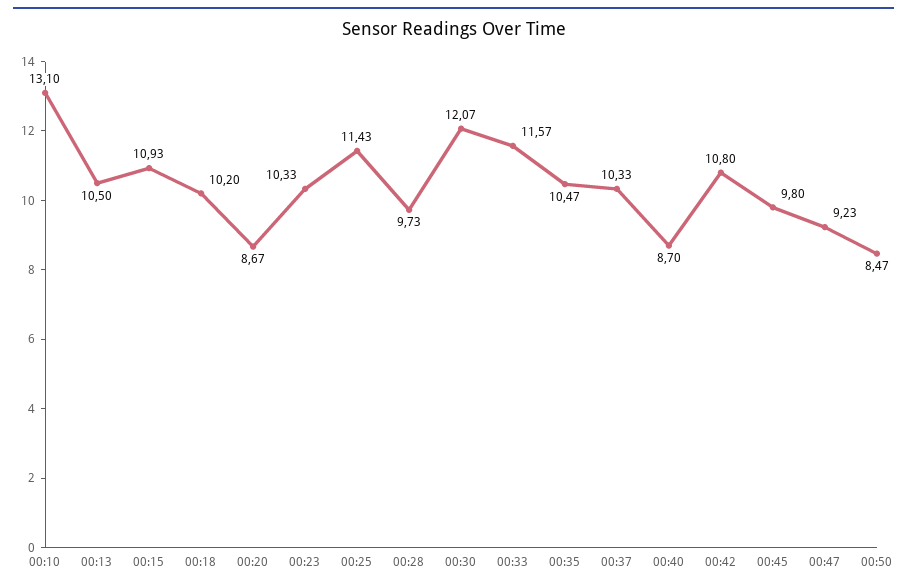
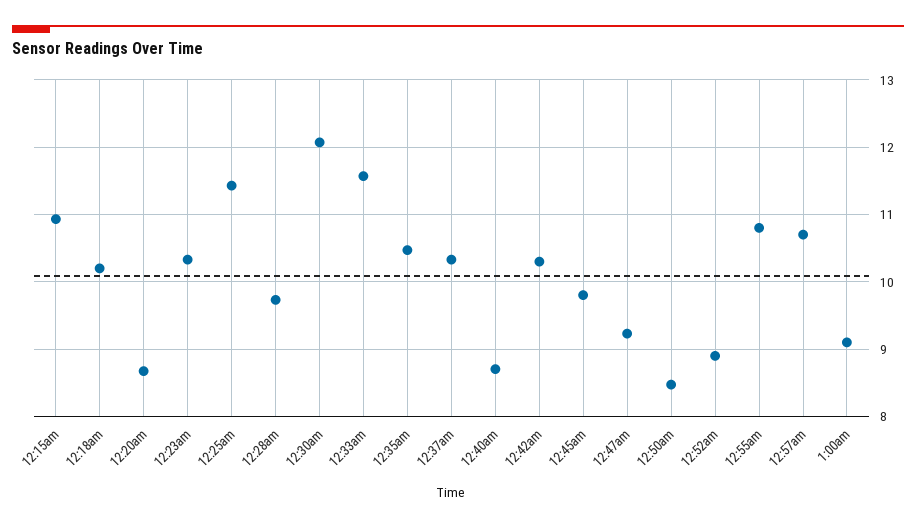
00:10: 13.1 -> none
00:13: 10.5 -> none
00:42: 10.8 -> 10.3
12:52am: none -> 8.9
12:55am: none -> 10.8
12:57am: none -> 10.7
1:00am: none -> 9.1

